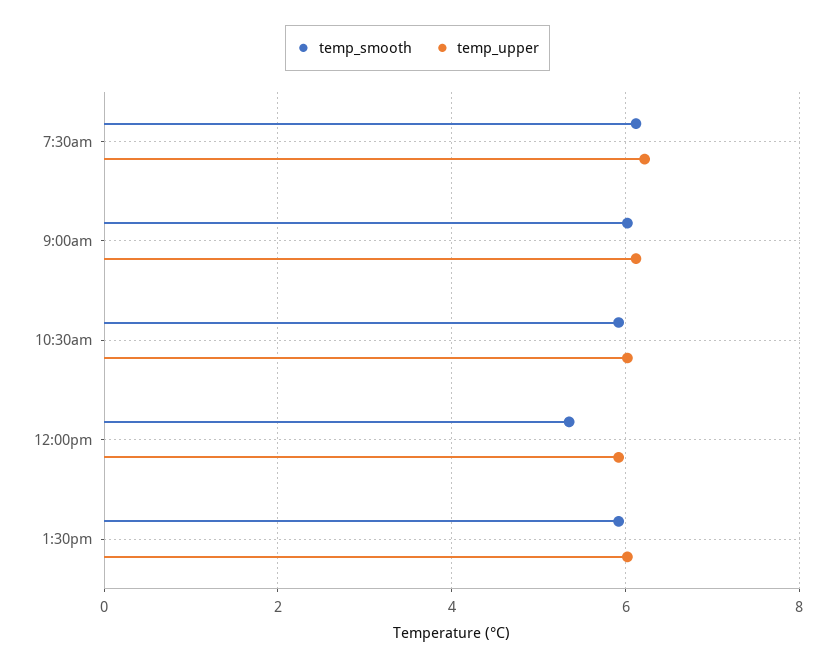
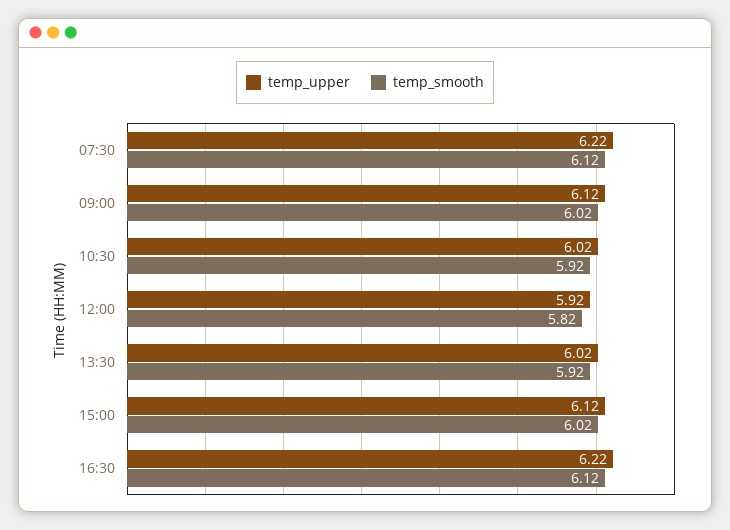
temp_smooth, 12:00pm: 5.4 -> 5.82
temp_upper, 15:00: none -> 6.12
temp_smooth, 15:00: none -> 6.02
temp_upper, 16:30: none -> 6.22
temp_smooth, 16:30: none -> 6.12

